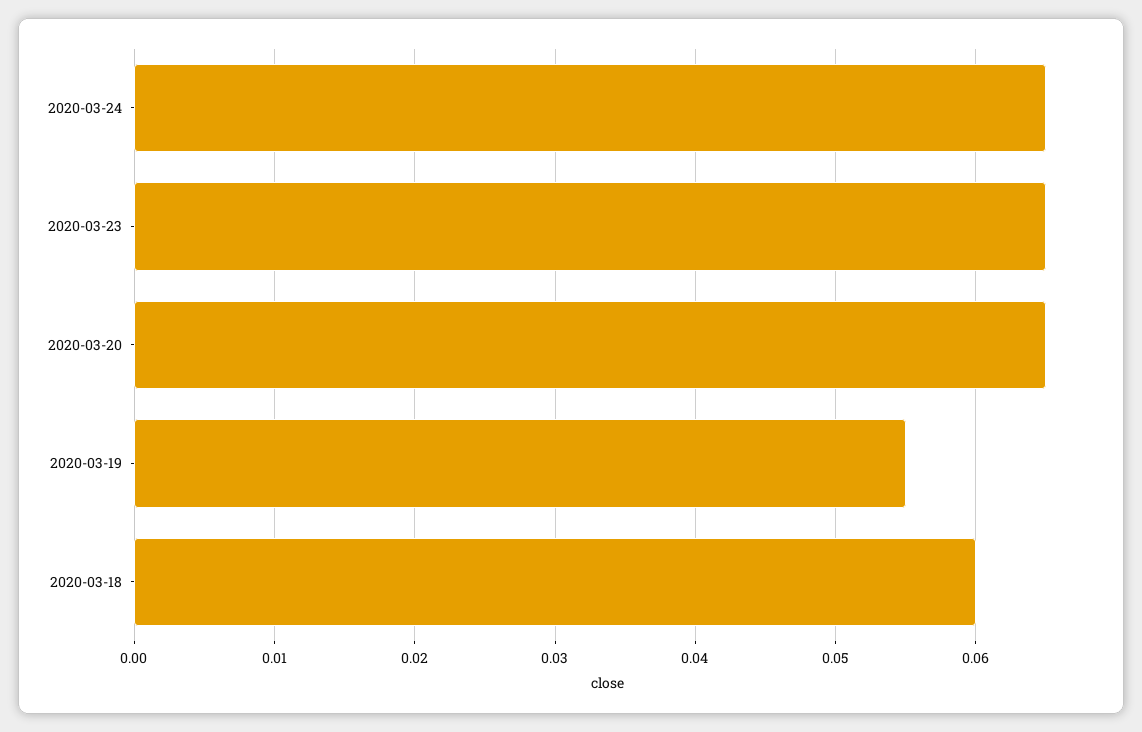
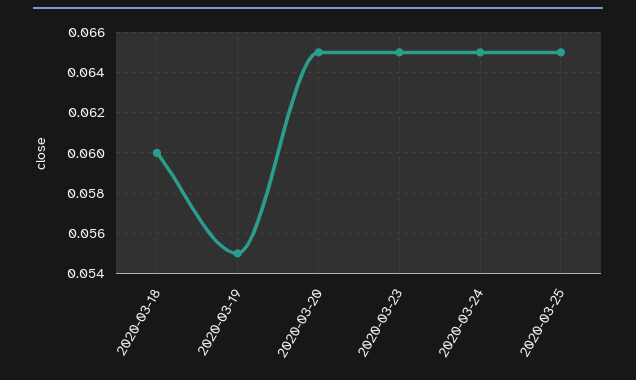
2020-03-25: none -> 0.065

